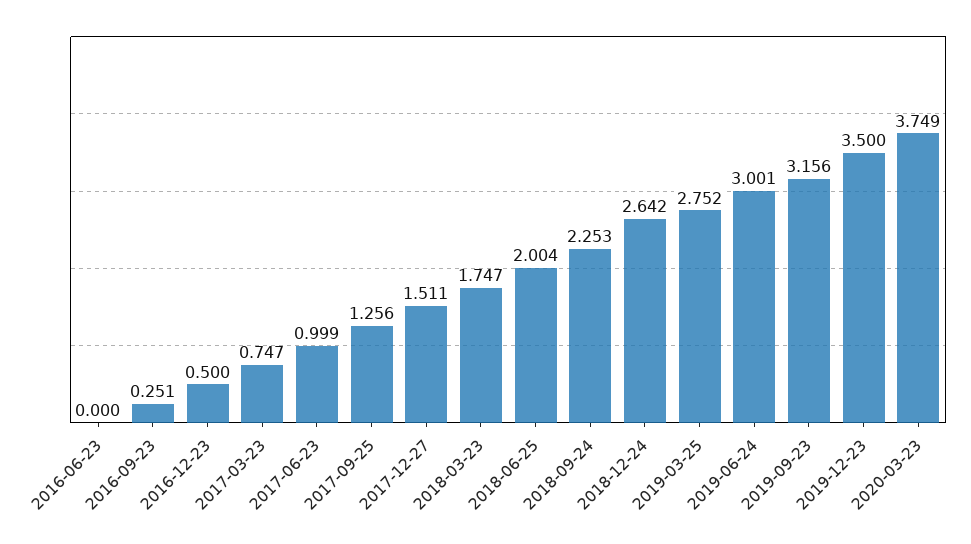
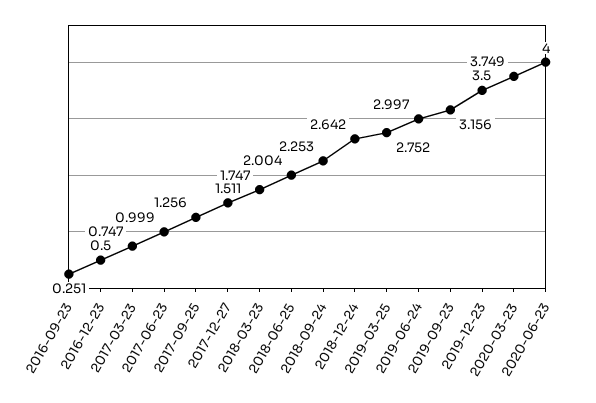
2016-06-23: 0 -> none
2019-06-24: 3.001 -> 2.997
2020-06-23: none -> 4

